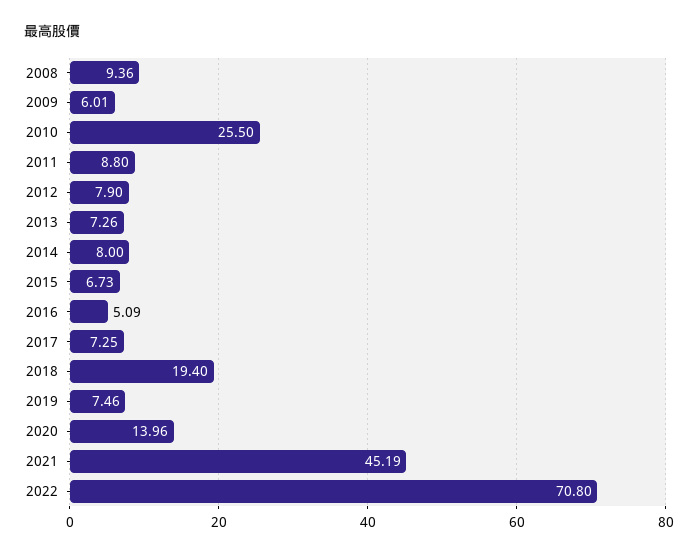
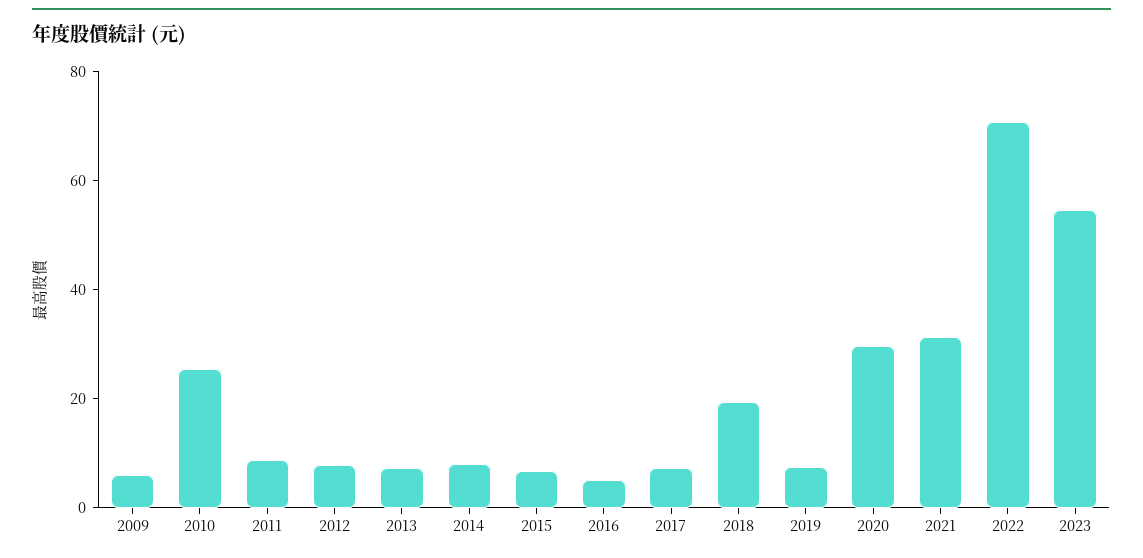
2008: 9.36 -> none
2020: 13.96 -> 30
2021: 45.19 -> 30
2023: none -> 55

